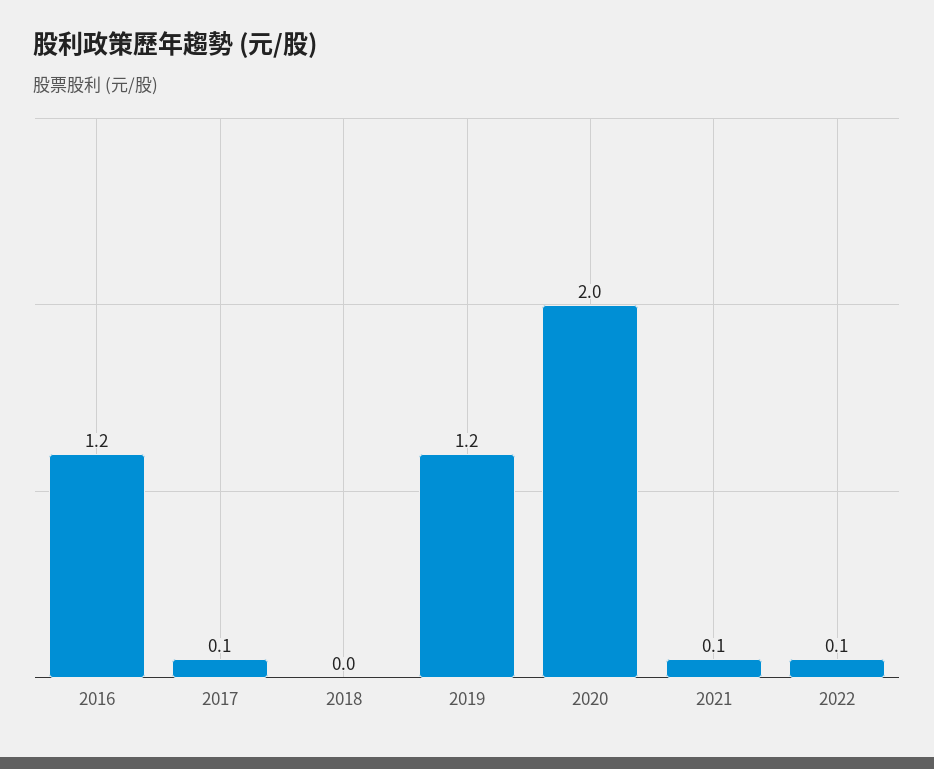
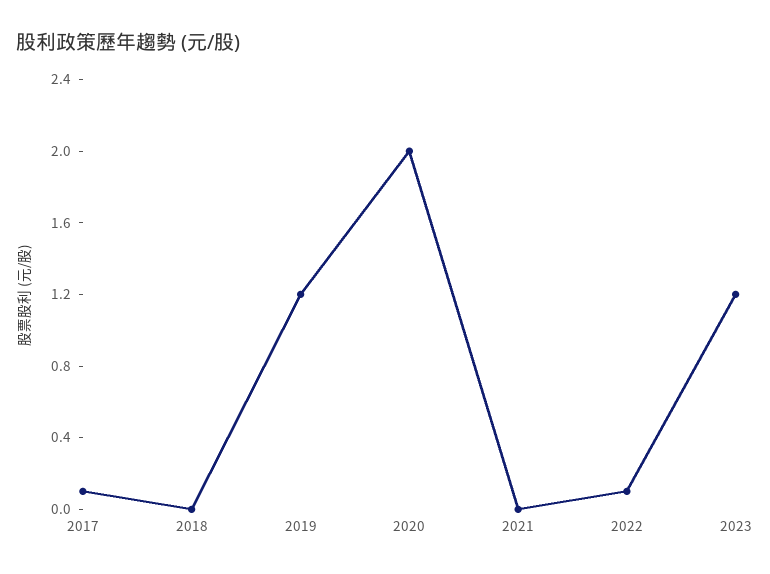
2016: 1.2 -> none
2021: 0.1 -> 0
2023: none -> 1.2

